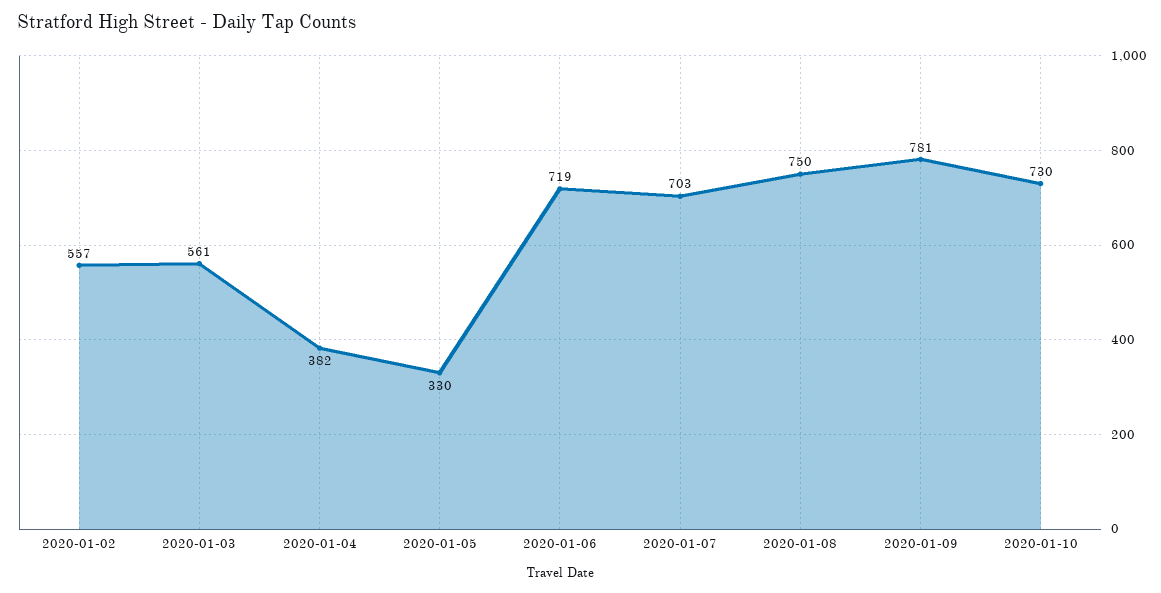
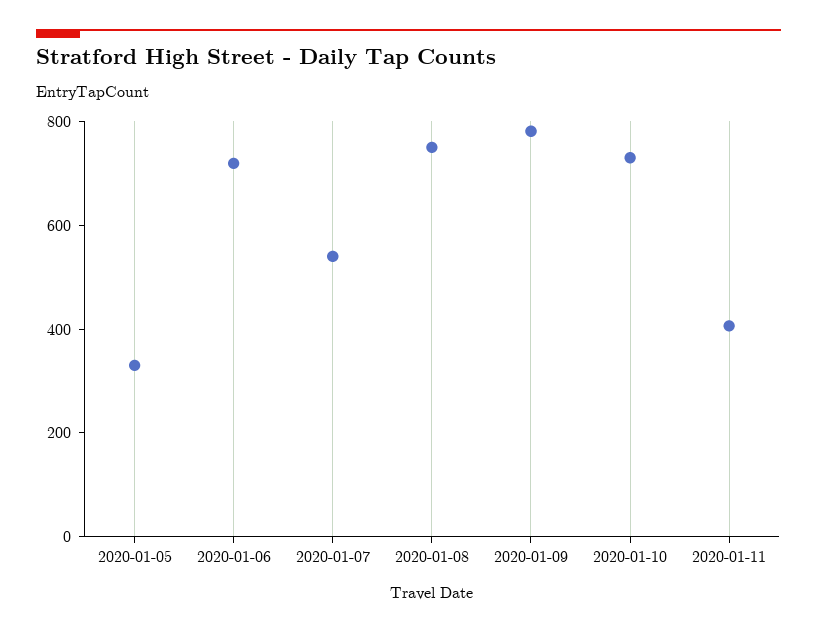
2020-01-02: 557 -> none
2020-01-03: 561 -> none
2020-01-04: 382 -> none
2020-01-07: 703 -> 550
2020-01-11: none -> 400

